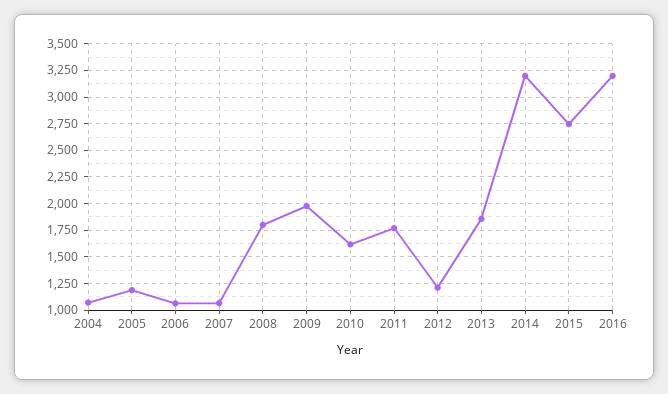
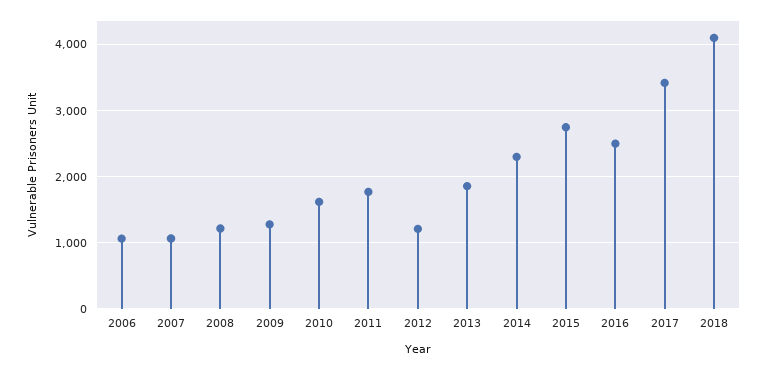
2004: 1000 -> none
2005: 1250 -> none
2008: 1750 -> 1200
2009: 2000 -> 1300
2014: 3250 -> 2300
2016: 3250 -> 2500
2017: none -> 3400
2018: none -> 4100

